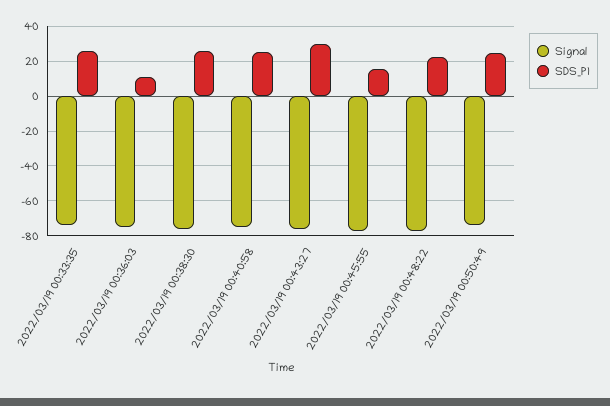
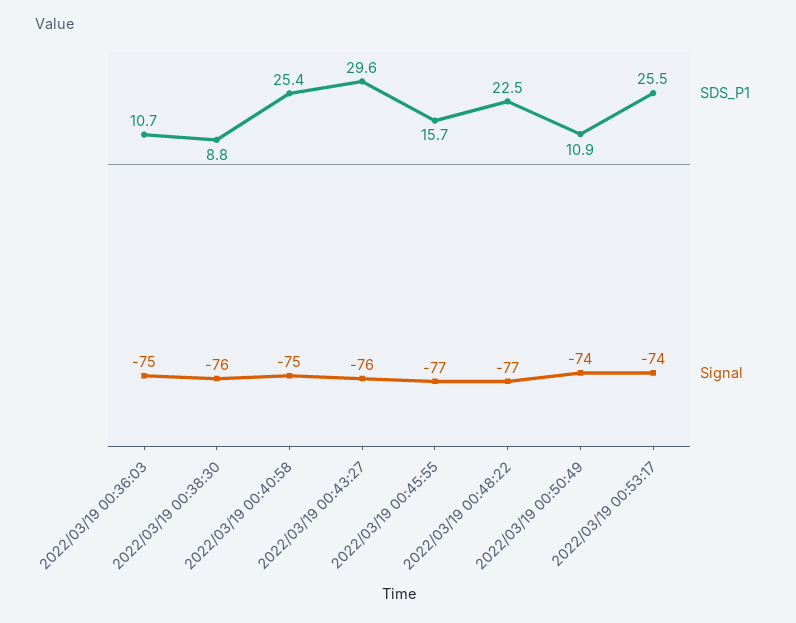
Signal, 2022/03/19 00:33:35: -75 -> none
SDS_P1, 2022/03/19 00:33:35: 25 -> none
SDS_P1, 2022/03/19 00:38:30: 25 -> 8.8
SDS_P1, 2022/03/19 00:50:49: 25 -> 10.9
SDS_P1, 2022/03/19 00:53:17: none -> 25.5
Signal, 2022/03/19 00:53:17: none -> -74

